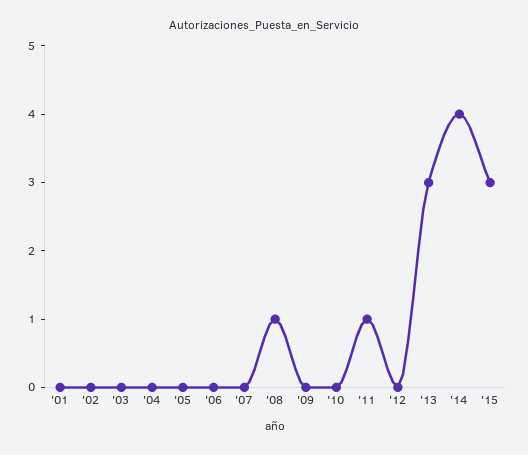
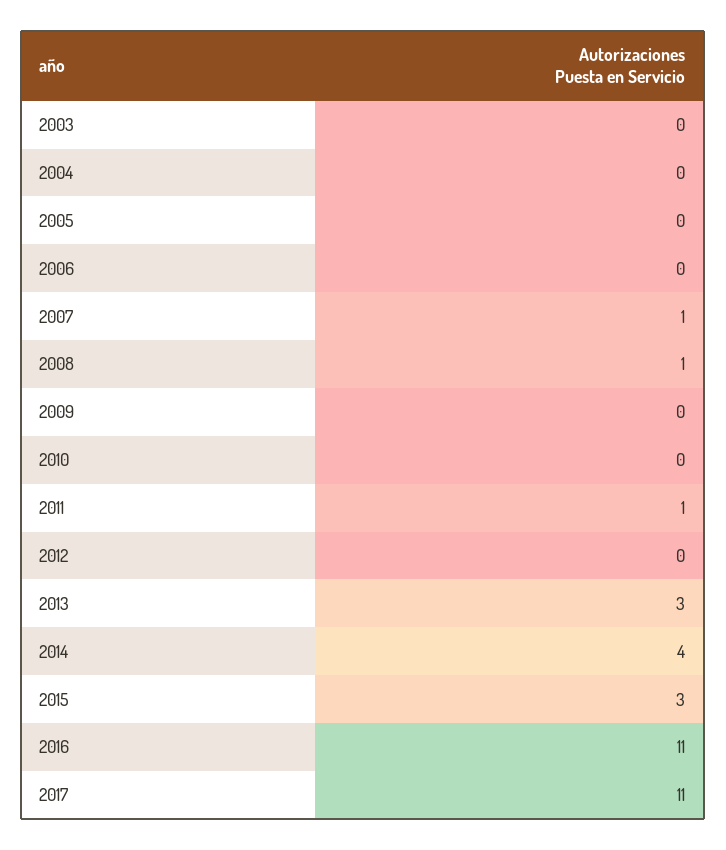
'01: 0 -> none
'02: 0 -> none
'07: 0 -> 1
2016: none -> 11
2017: none -> 11

